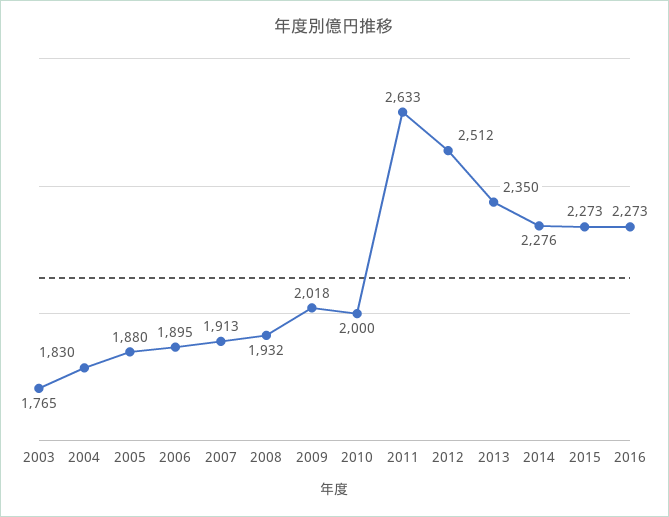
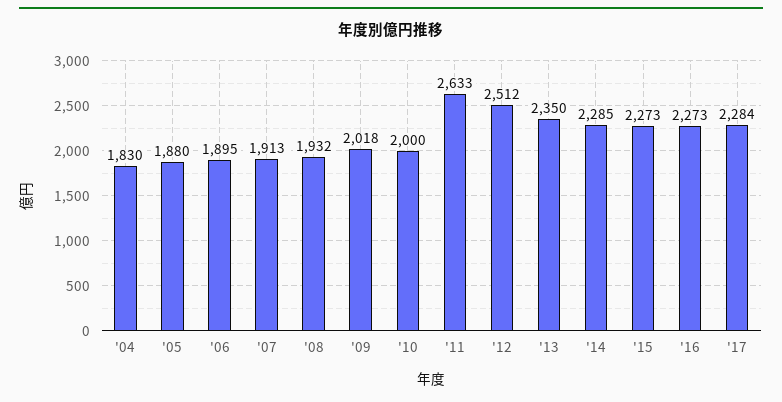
2003: 1765 -> none
2014: 2276 -> 2285
'17: none -> 2284

